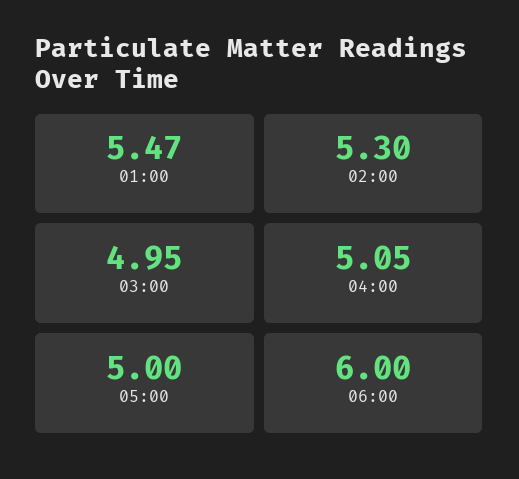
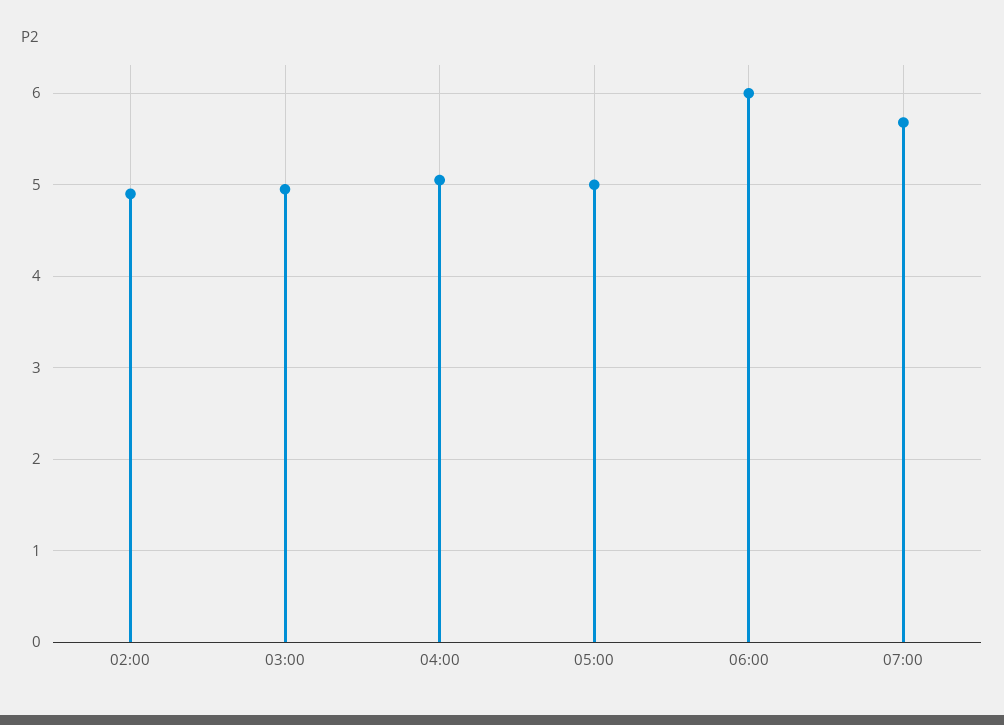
01:00: 5.47 -> none
02:00: 5.3 -> 4.9
07:00: none -> 5.7

